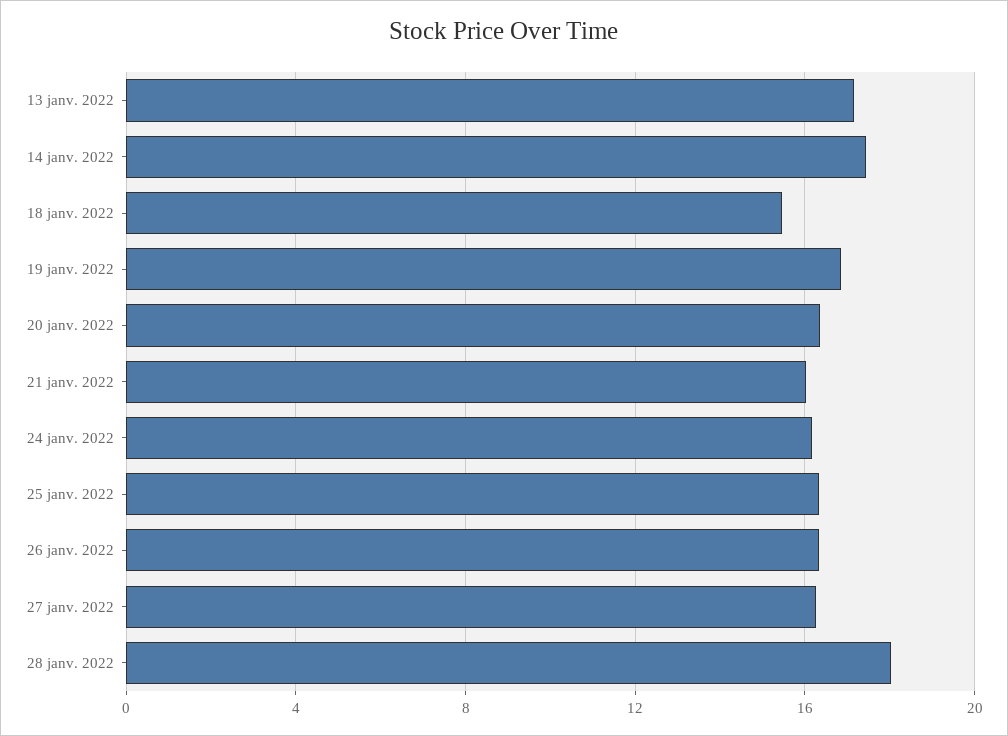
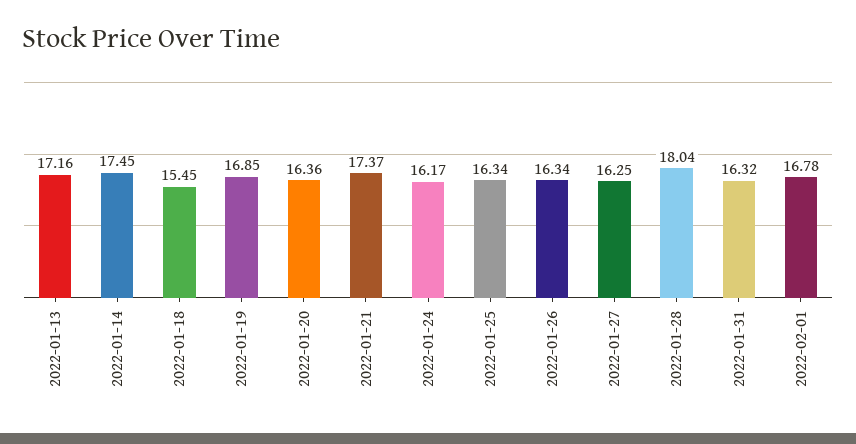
21 janv. 2022: 16 -> 17.37
2022-01-31: none -> 16.32
2022-02-01: none -> 16.78

